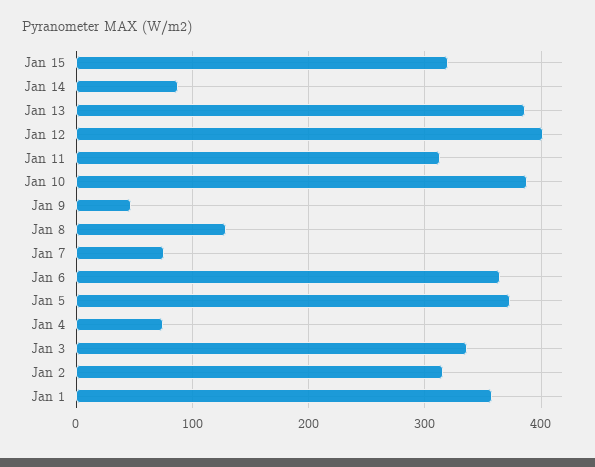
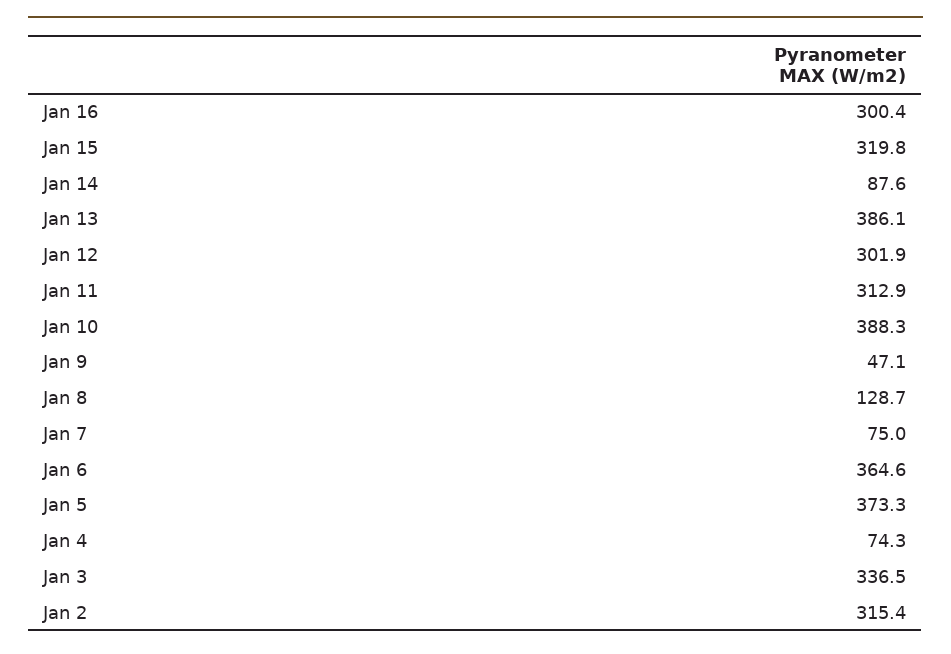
Jan 12: 400 -> 301.9
Jan 1: 360 -> none
Jan 16: none -> 300.4

